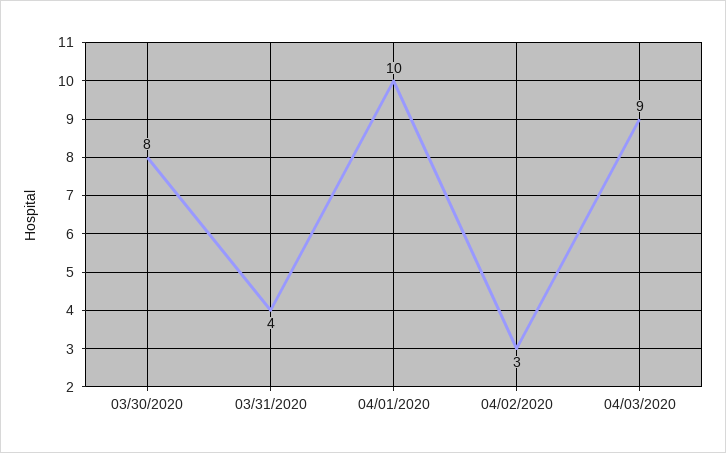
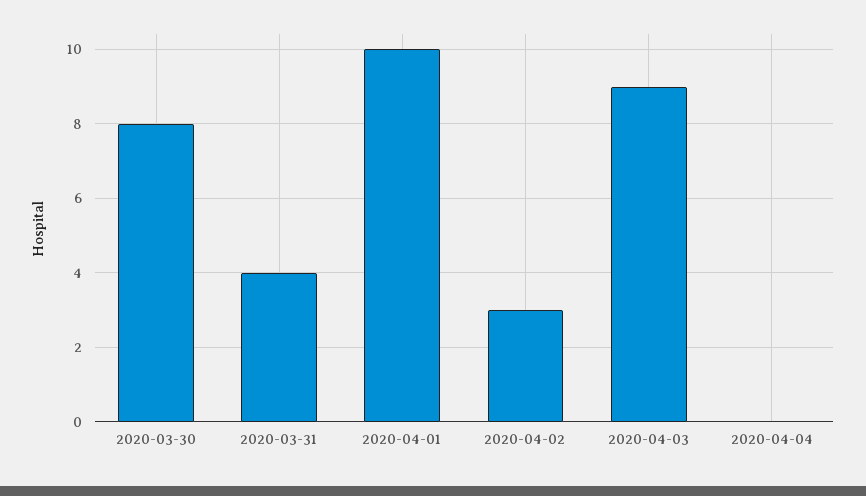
2020-04-04: none -> 0

